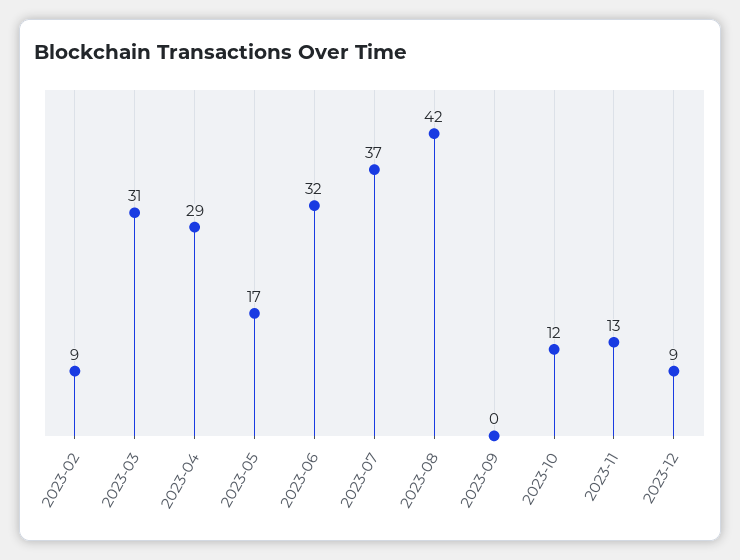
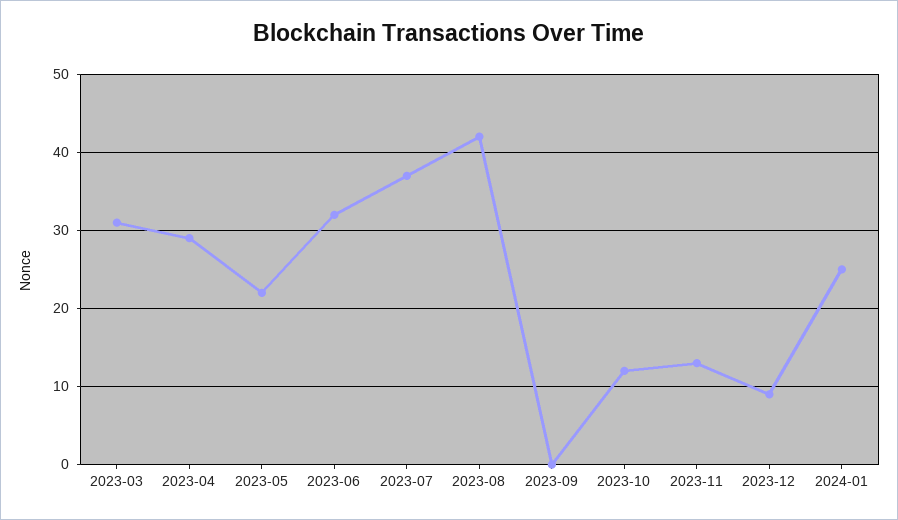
2023-02: 9 -> none
2023-05: 17 -> 22
2024-01: none -> 25

